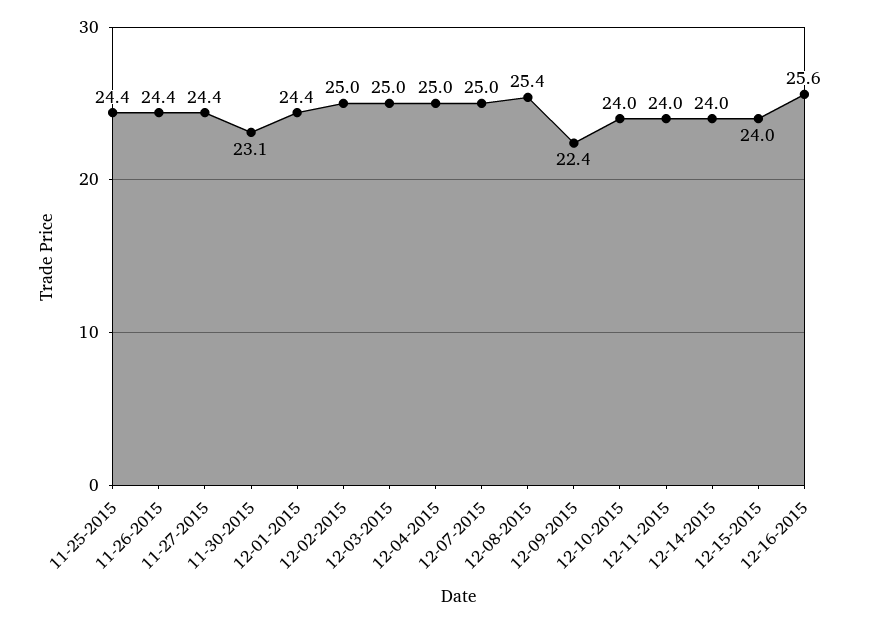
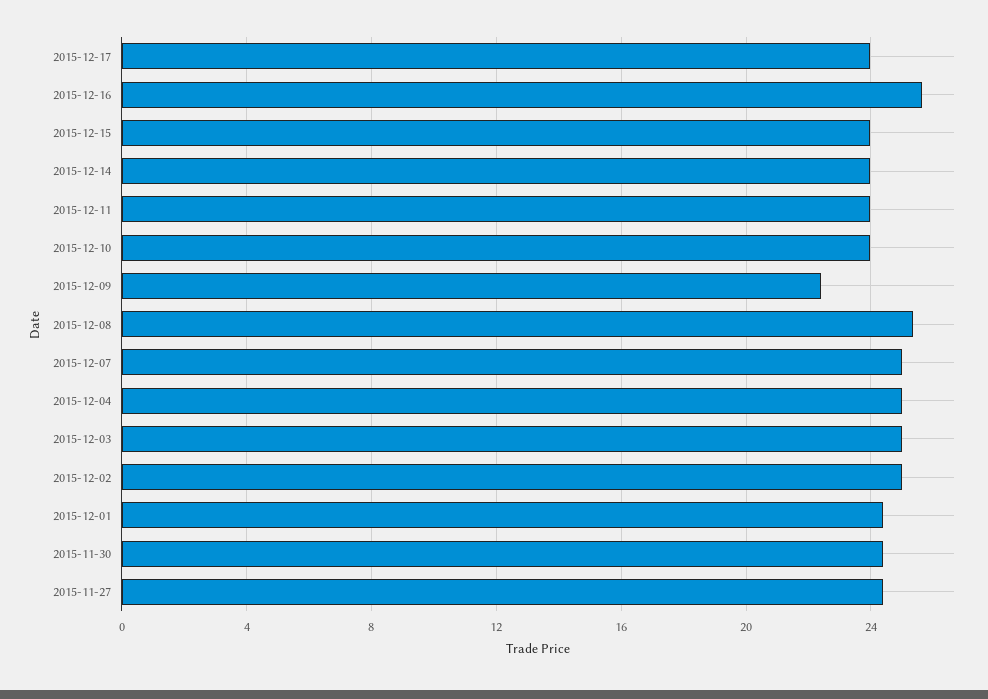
11-25-2015: 24.4 -> none
11-26-2015: 24.4 -> none
11-30-2015: 23.1 -> 24.5
2015-12-17: none -> 24

